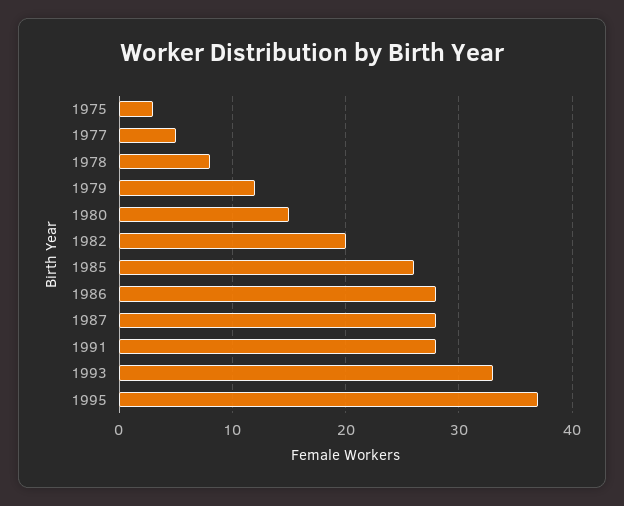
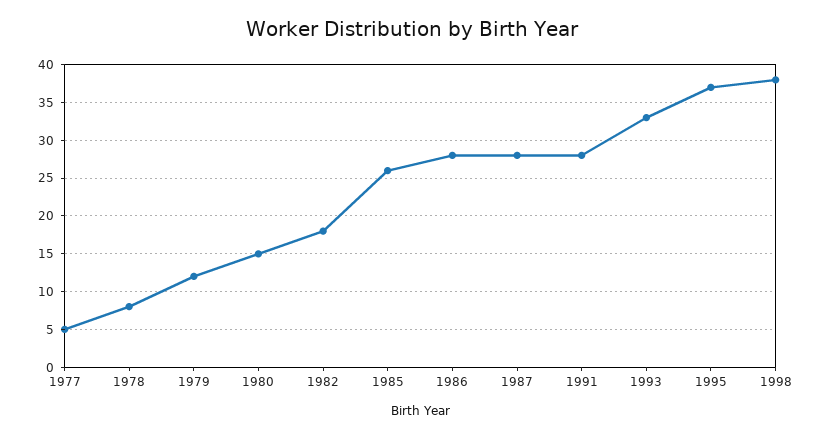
1975: 3 -> none
1982: 20 -> 18
1998: none -> 38

